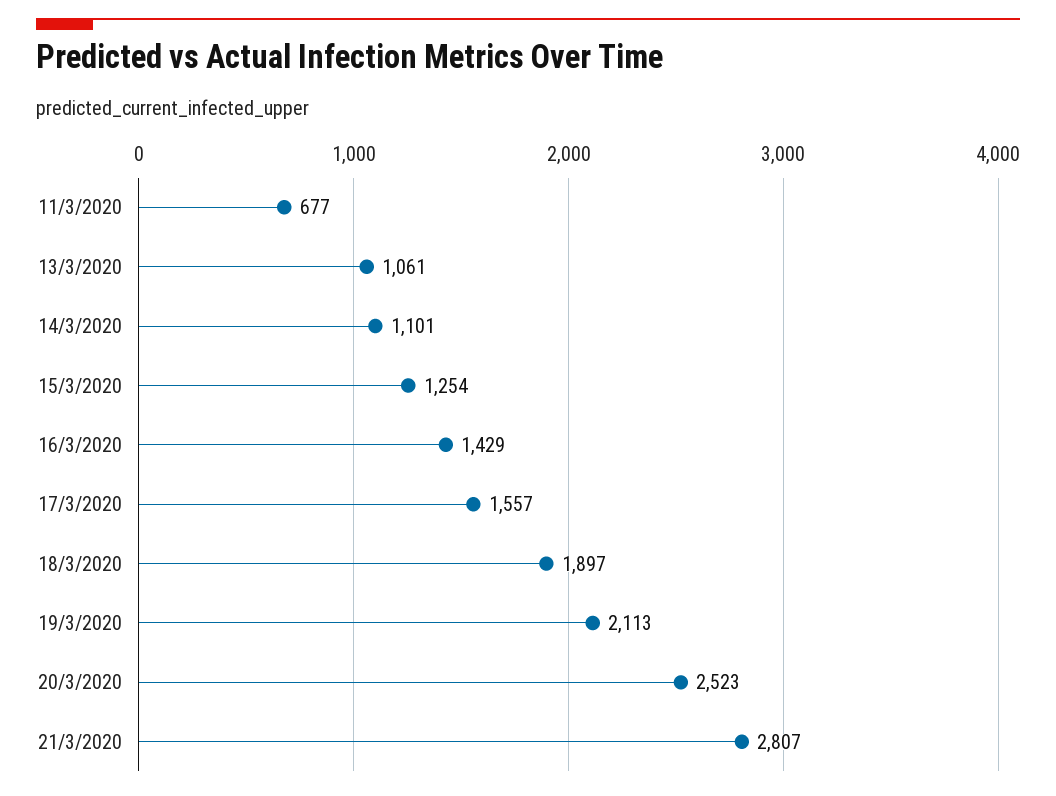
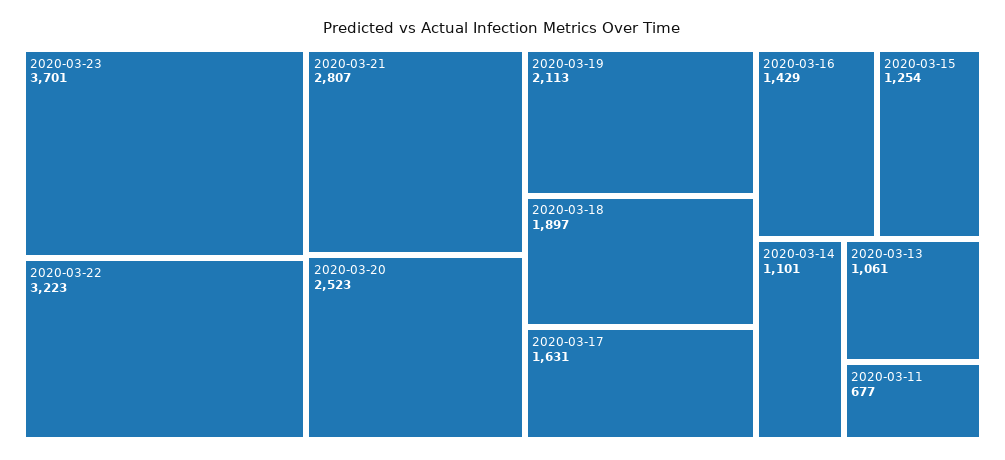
17/3/2020: 1557 -> 1631
2020-03-23: none -> 3701
2020-03-22: none -> 3223

